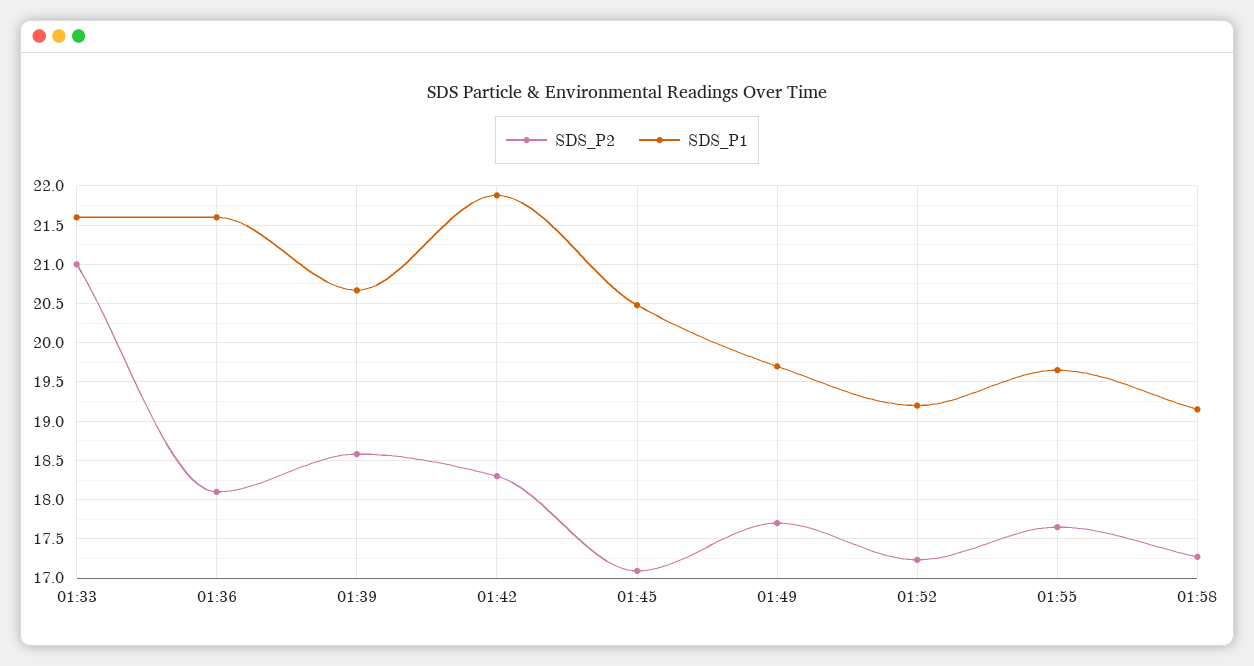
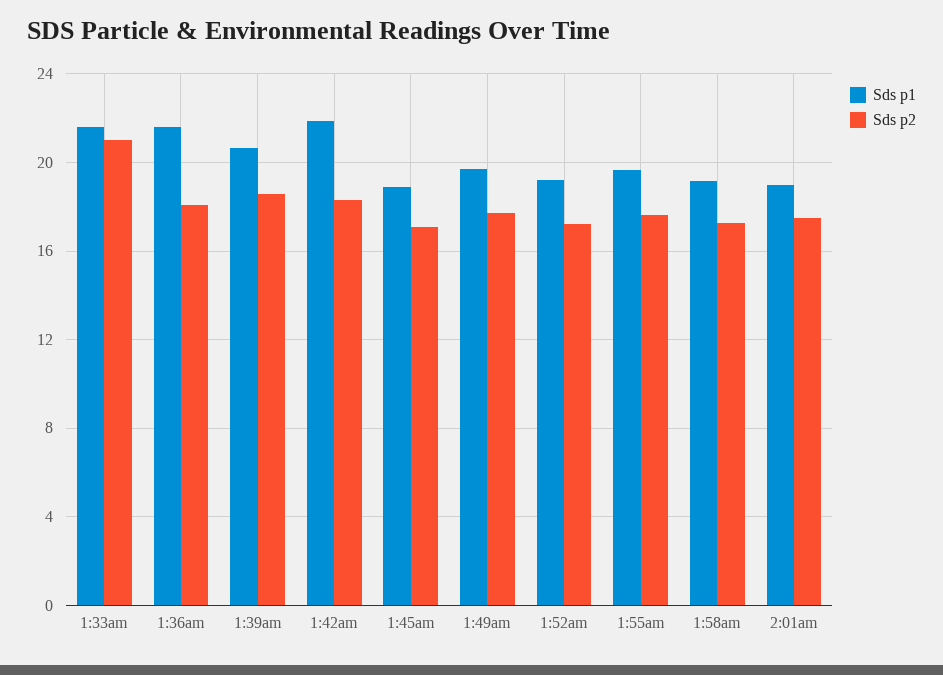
SDS_P1, 01:45: 20.5 -> 19
SDS_P1, 2:01am: none -> 19
SDS_P2, 2:01am: none -> 17.5

